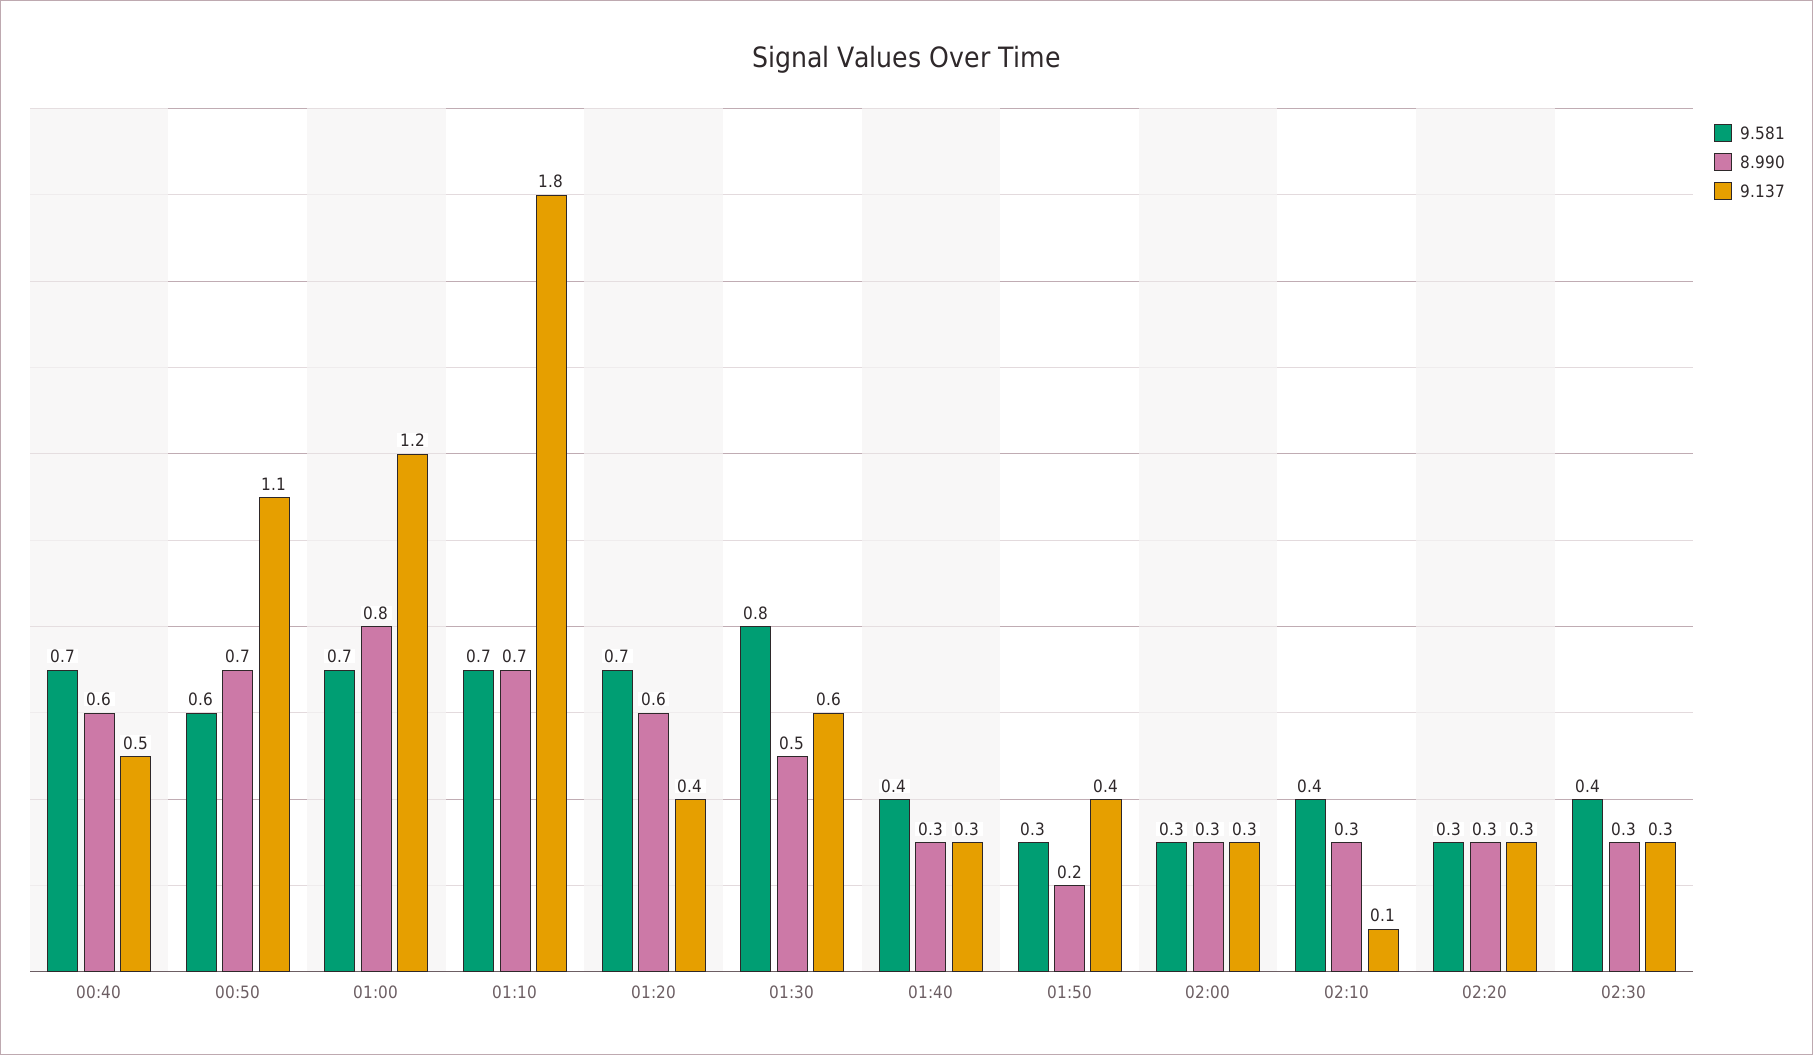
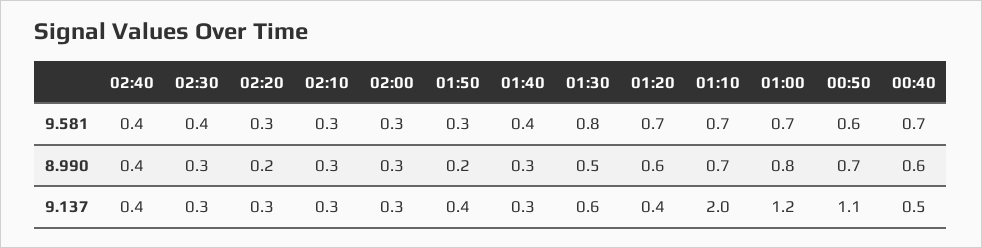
9.137, 01:10: 1.8 -> 2
9.581, 02:10: 0.4 -> 0.3
9.137, 02:10: 0.1 -> 0.3
8.990, 02:20: 0.3 -> 0.2
9.581, 02:40: none -> 0.4
8.990, 02:40: none -> 0.4
9.137, 02:40: none -> 0.4

